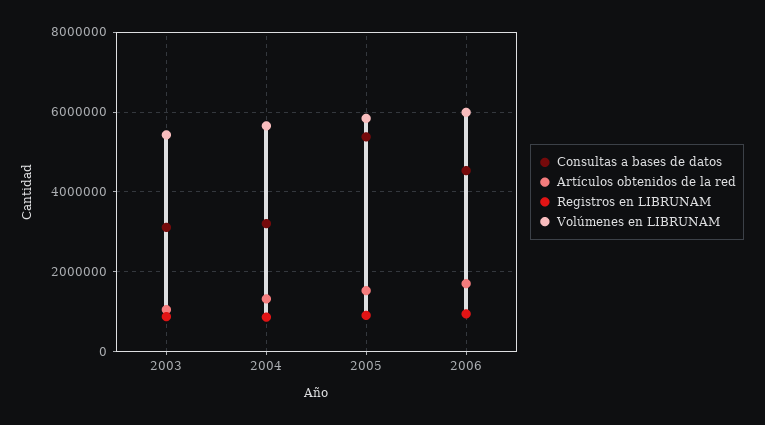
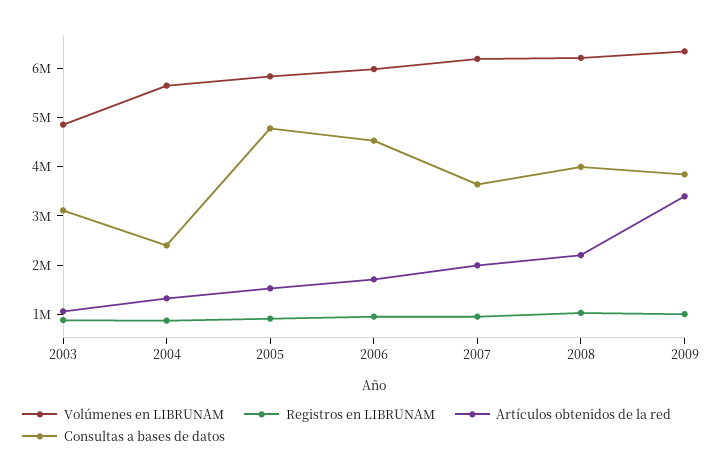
Volúmenes en LIBRUNAM, 2003: 5400000 -> 4800000
Consultas a bases de datos, 2004: 3200000 -> 2400000
Consultas a bases de datos, 2005: 5400000 -> 4800000
Volúmenes en LIBRUNAM, 2007: none -> 6200000
Registros en LIBRUNAM, 2007: none -> 1000000
Artículos obtenidos de la red, 2007: none -> 2000000
Consultas a bases de datos, 2007: none -> 3600000
Volúmenes en LIBRUNAM, 2008: none -> 6200000
Registros en LIBRUNAM, 2008: none -> 1000000
Artículos obtenidos de la red, 2008: none -> 2200000
Consultas a bases de datos, 2008: none -> 4000000
Volúmenes en LIBRUNAM, 2009: none -> 6400000
Registros en LIBRUNAM, 2009: none -> 1000000
Artículos obtenidos de la red, 2009: none -> 3400000
Consultas a bases de datos, 2009: none -> 3800000

